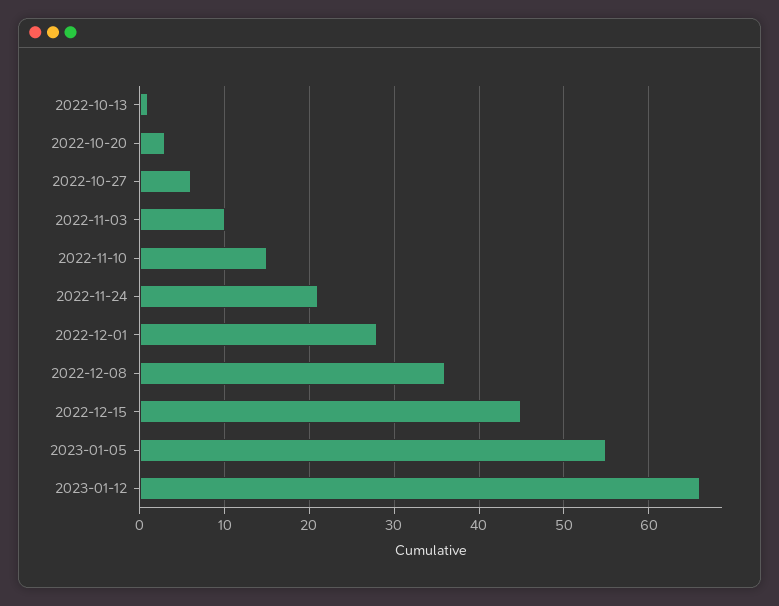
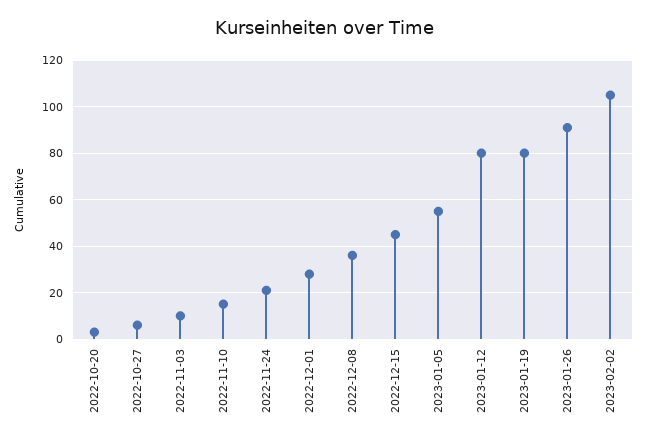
2022-10-13: 1 -> none
2023-01-12: 66 -> 80
2023-01-19: none -> 80
2023-01-26: none -> 90
2023-02-02: none -> 105

